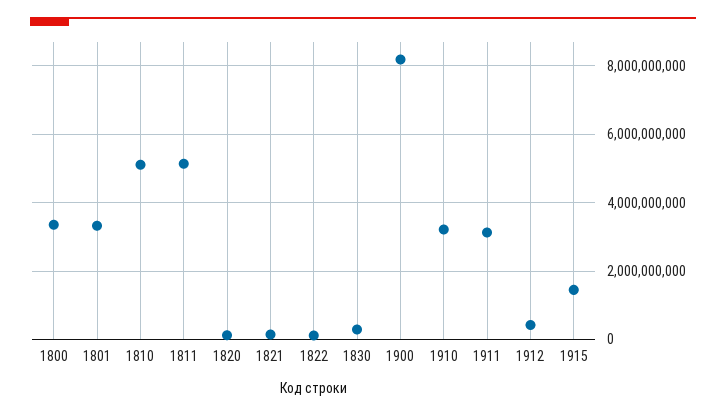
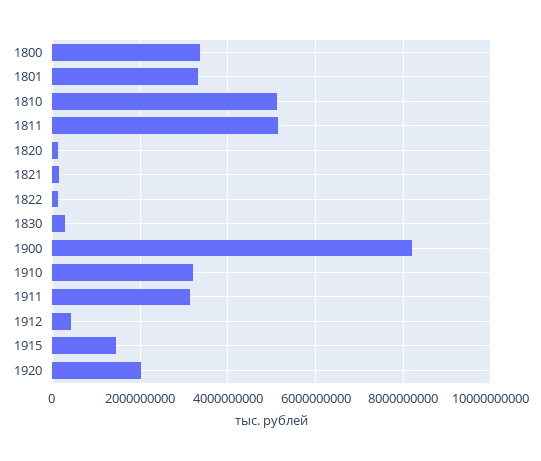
1920: none -> 2000000000

